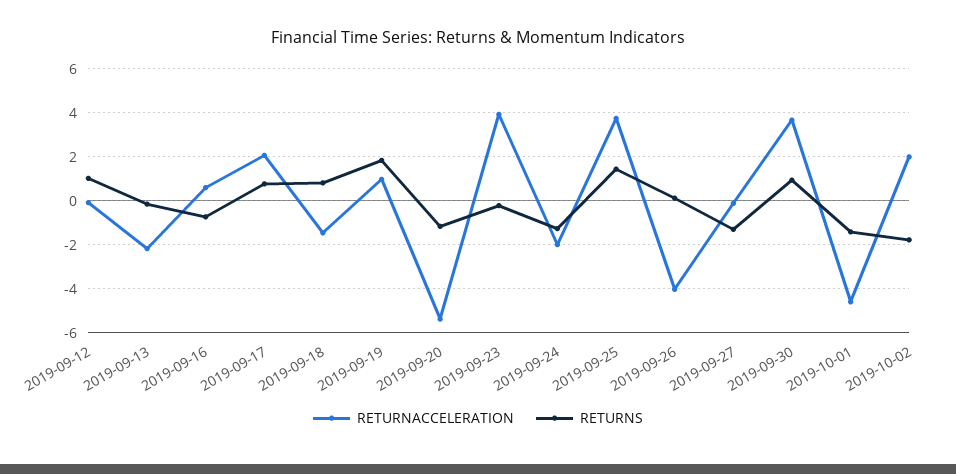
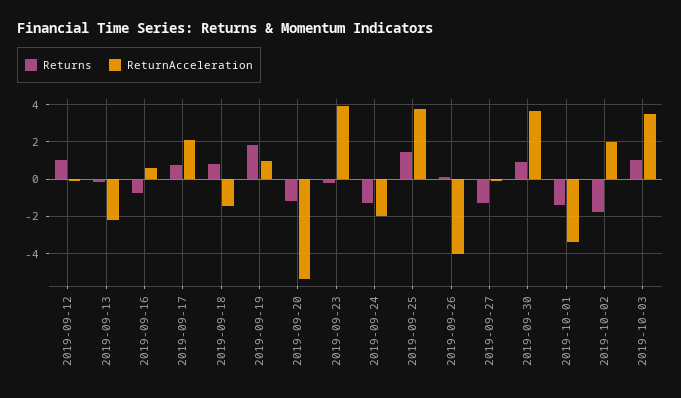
RETURNACCELERATION, 2019-10-01: -4.5 -> -3.5
RETURNS, 2019-10-03: none -> 1
RETURNACCELERATION, 2019-10-03: none -> 3.5

